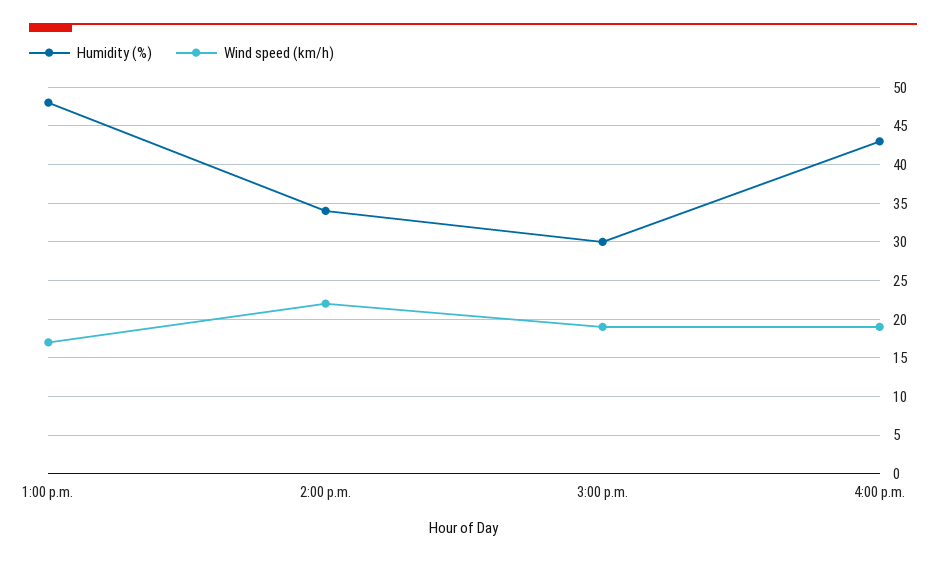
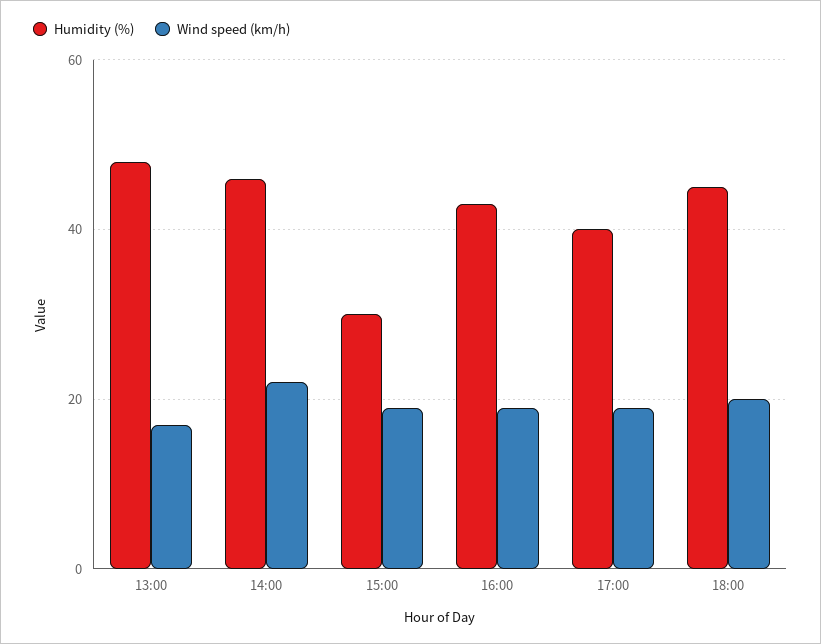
Humidity (%), 2:00 p.m.: 34 -> 45
Humidity (%), 17:00: none -> 40
Wind speed (km/h), 17:00: none -> 20
Humidity (%), 18:00: none -> 45
Wind speed (km/h), 18:00: none -> 20

